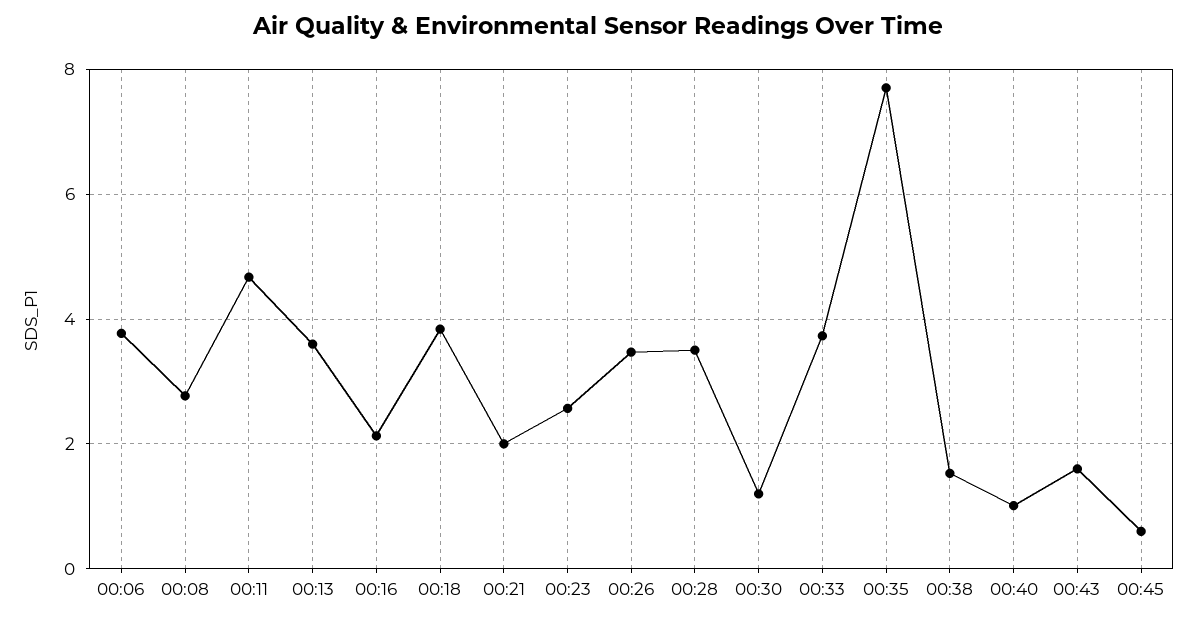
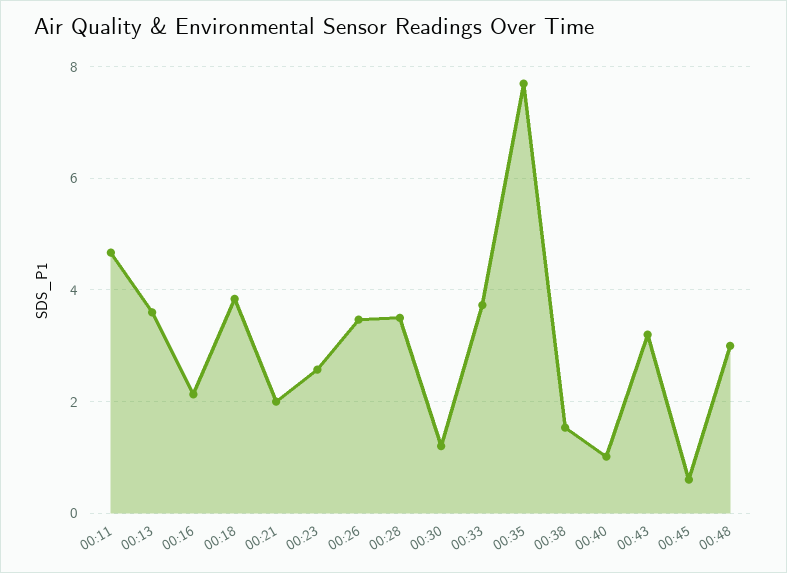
00:06: 3.8 -> none
00:08: 2.8 -> none
00:43: 1.6 -> 3.2
00:48: none -> 3

